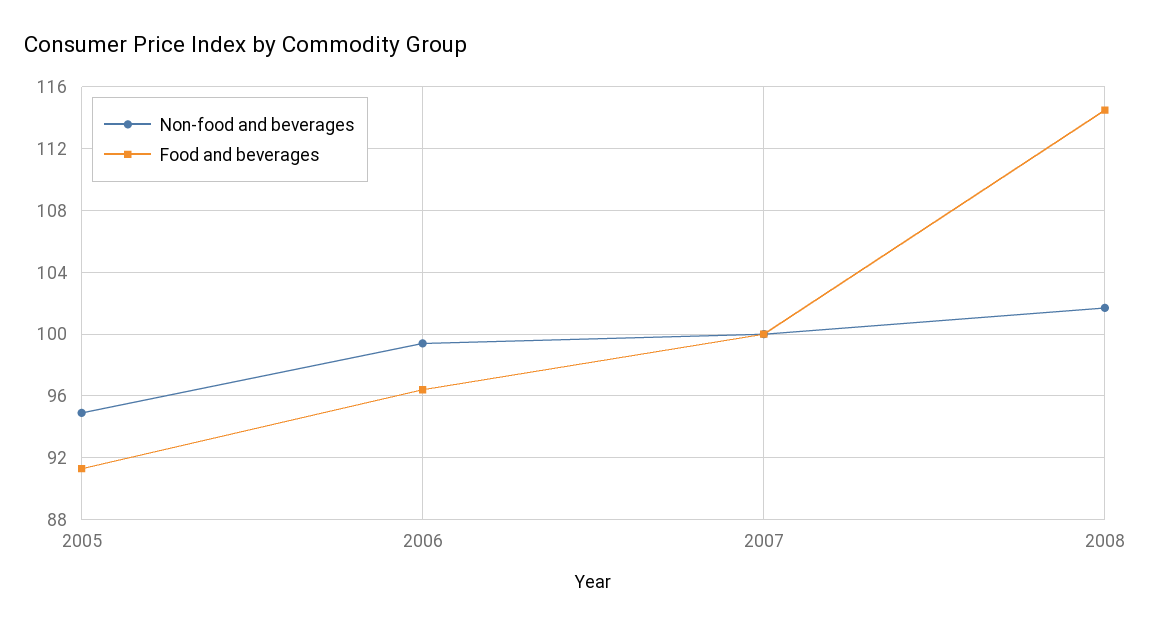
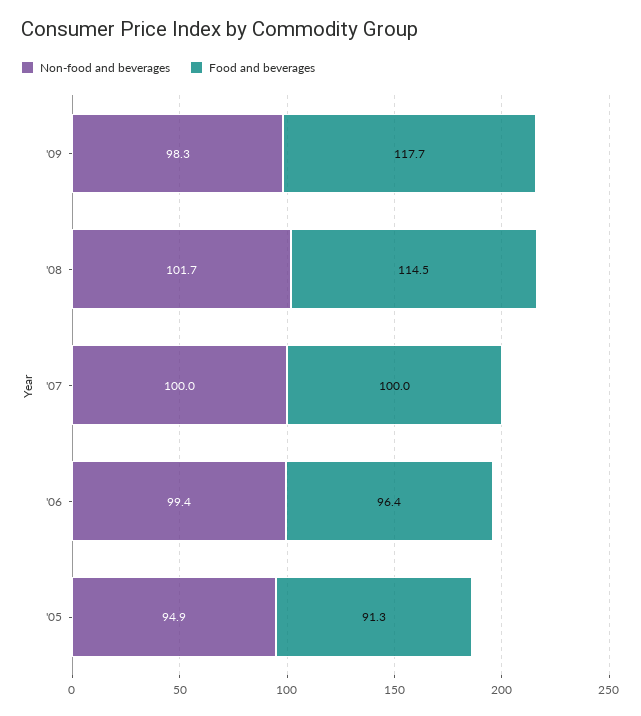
Non-food and beverages, '09: none -> 98.3
Food and beverages, '09: none -> 117.7

